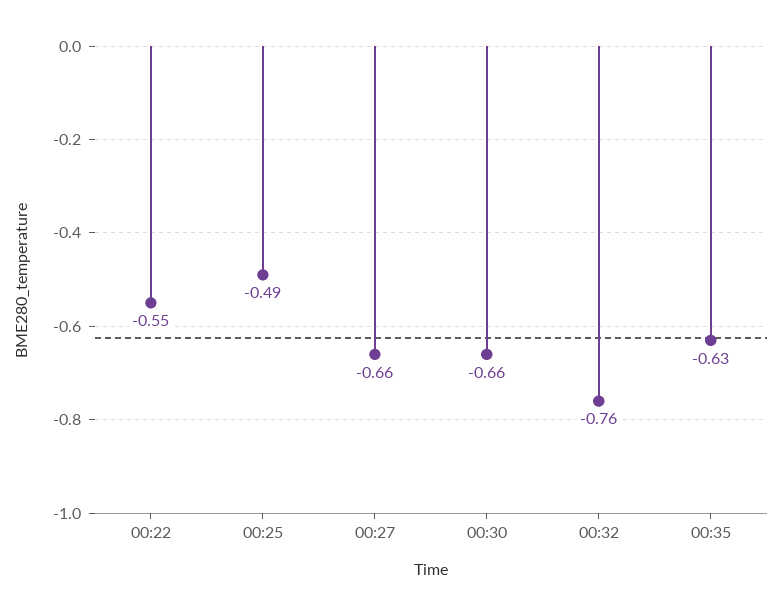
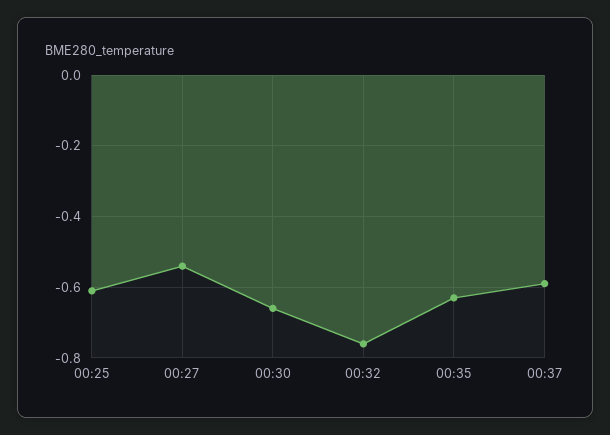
00:22: -0.55 -> none
00:25: -0.49 -> -0.6
00:27: -0.66 -> -0.55
00:37: none -> -0.6

